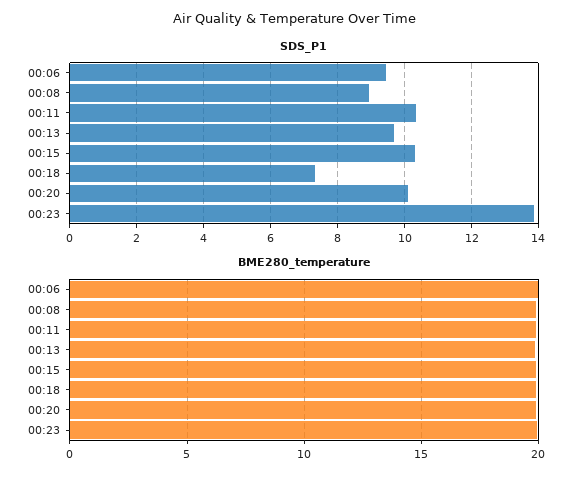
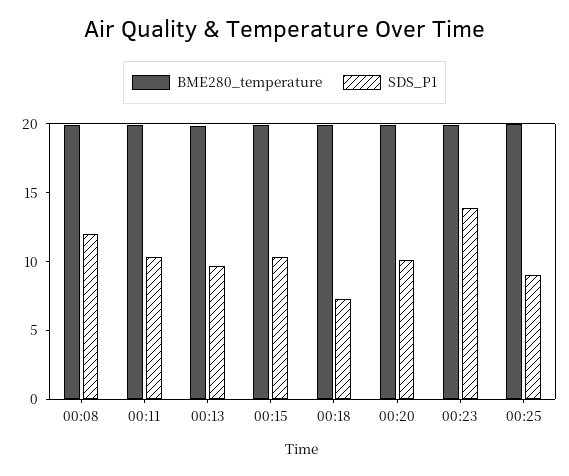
SDS_P1, 00:06: 9.4 -> none
SDS_P1, 00:08: 9 -> 12
BME280_temperature, 00:06: 20 -> none
BME280_temperature, 00:25: none -> 20
SDS_P1, 00:25: none -> 9

